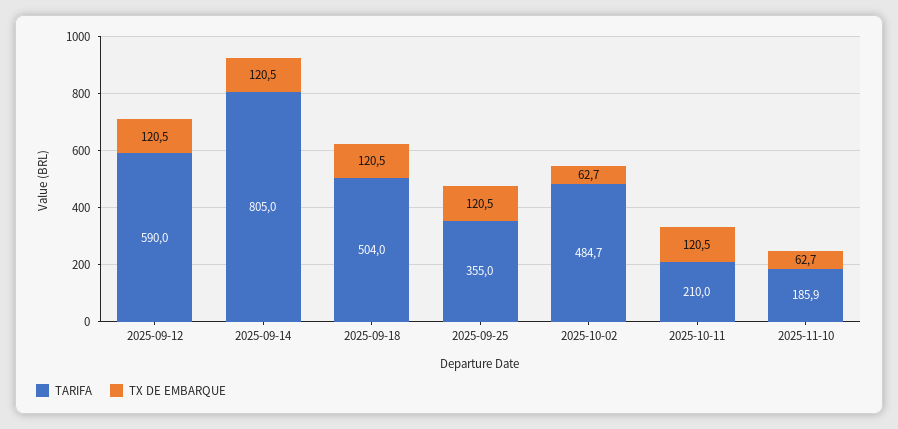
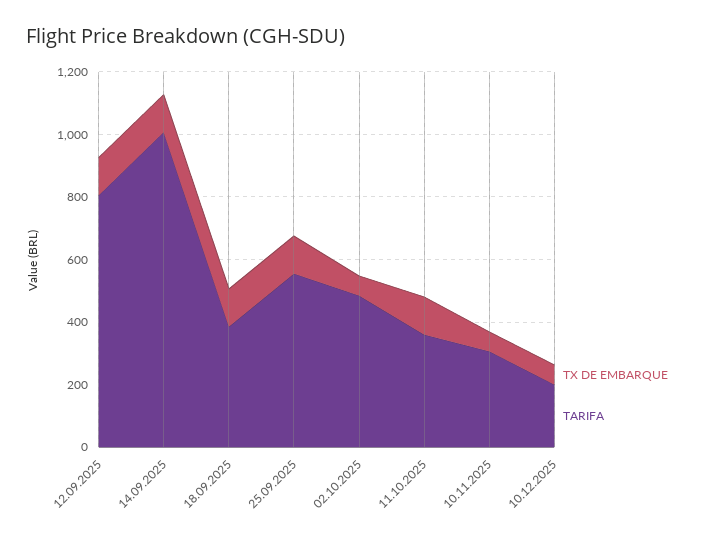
TARIFA, 2025-09-12: 590 -> 800
TARIFA, 2025-09-14: 805 -> 1000
TARIFA, 2025-09-18: 504 -> 400
TARIFA, 2025-09-25: 355 -> 550
TARIFA, 2025-10-11: 210 -> 350
TARIFA, 2025-11-10: 185.9 -> 300
TX DE EMBARQUE, 10.12.2025: none -> 50
TARIFA, 10.12.2025: none -> 200

